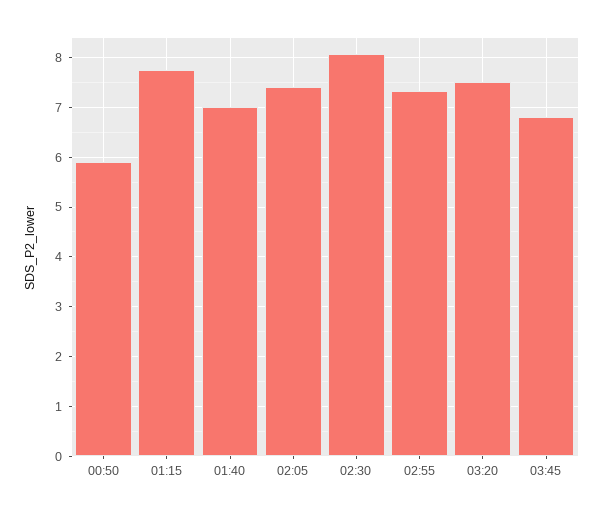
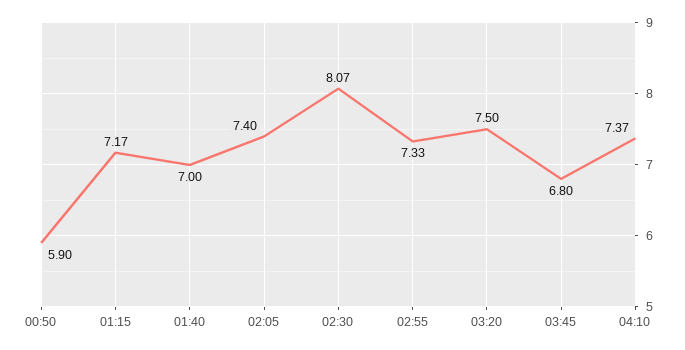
01:15: 7.8 -> 7.17
04:10: none -> 7.37

